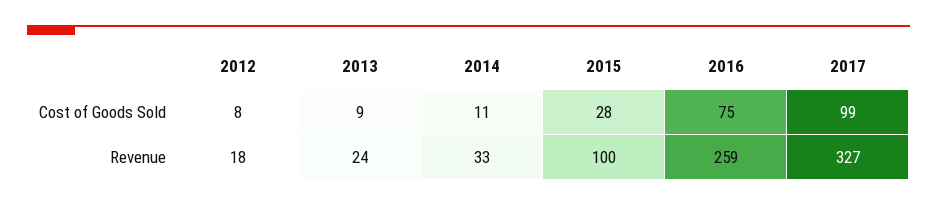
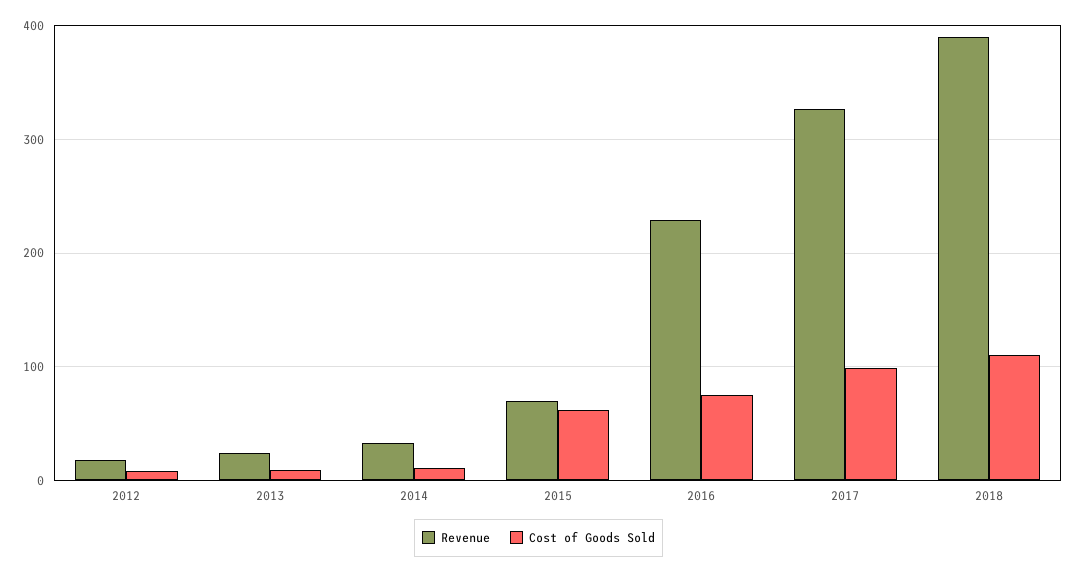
Cost of Goods Sold, 2015: 28 -> 60
Revenue, 2015: 100 -> 70
Revenue, 2016: 259 -> 230
Revenue, 2018: none -> 390
Cost of Goods Sold, 2018: none -> 110

